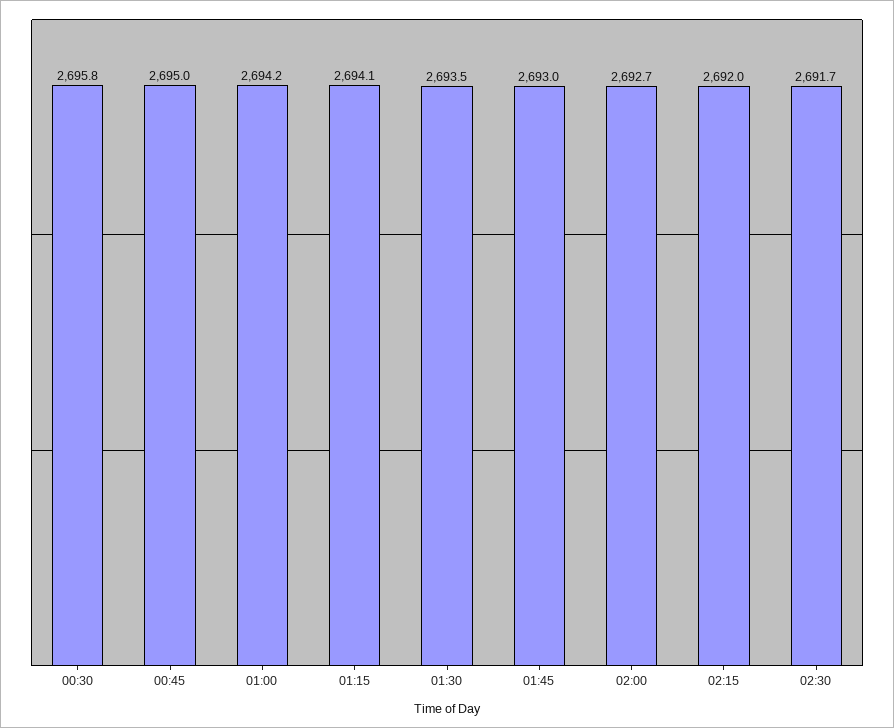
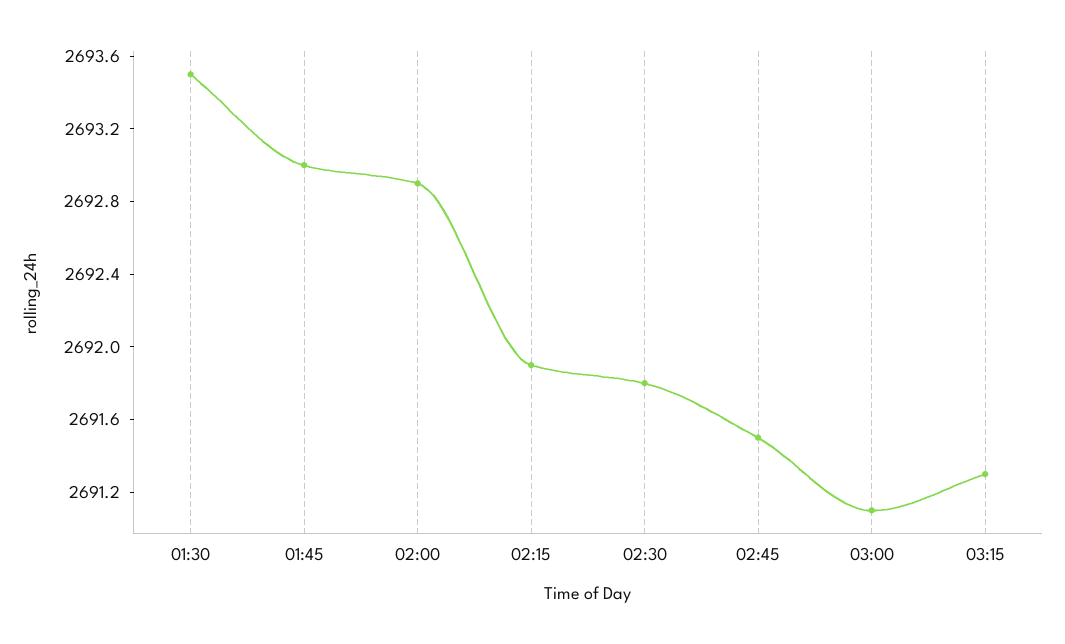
00:30: 2695.8 -> none
00:45: 2695 -> none
01:00: 2694.2 -> none
01:15: 2694.1 -> none
02:00: 2692.7 -> 2692.9
02:15: 2692 -> 2691.9
02:30: 2691.7 -> 2691.8
02:45: none -> 2691.5
03:00: none -> 2691.1
03:15: none -> 2691.3

